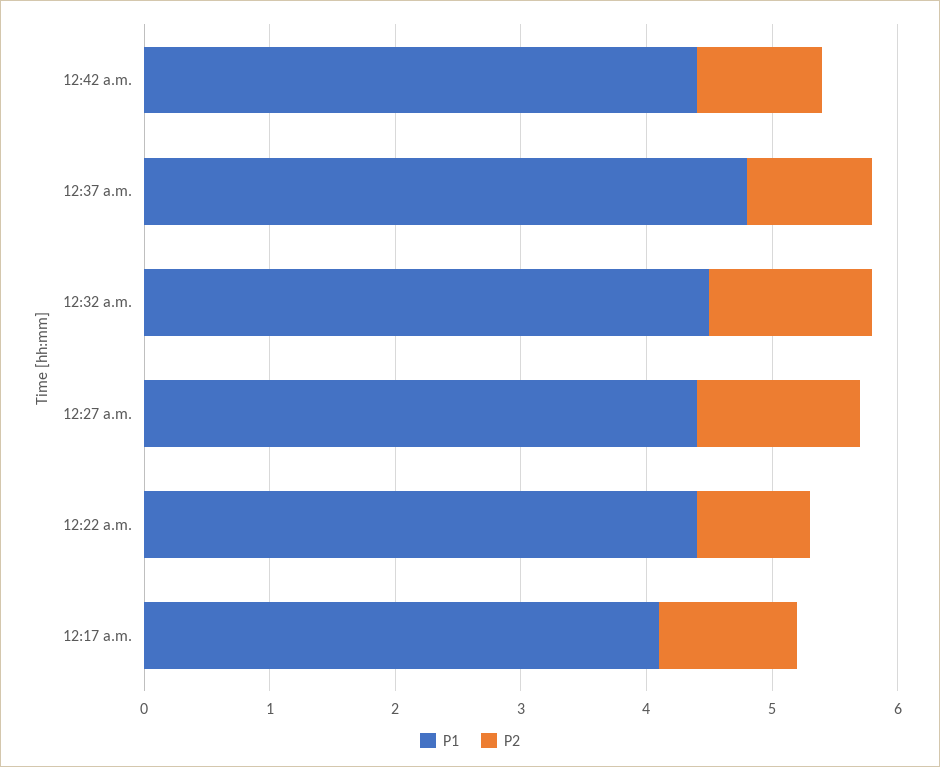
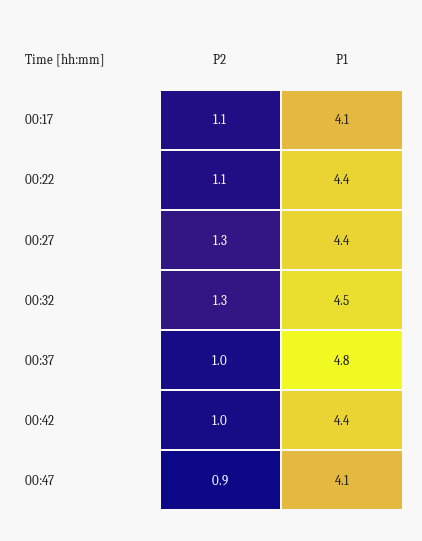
P2, 12:22 a.m.: 0.9 -> 1.1
P2, 00:47: none -> 0.9
P1, 00:47: none -> 4.1

